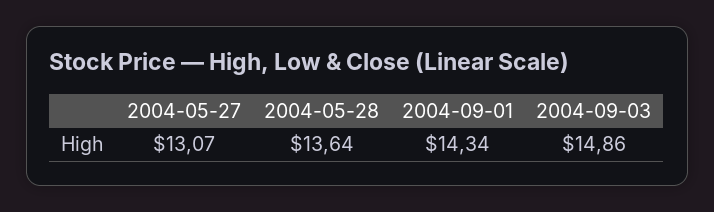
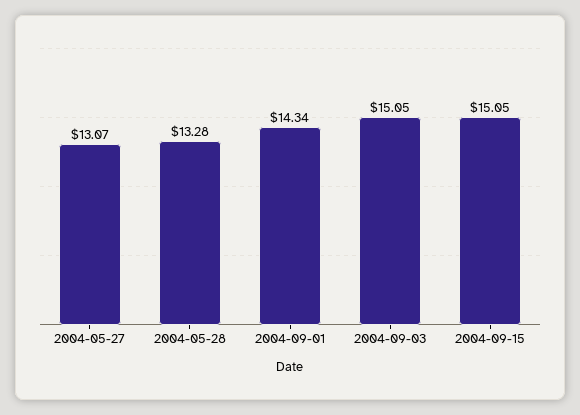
2004-05-28: 13.64 -> 13.28
2004-09-03: 14.86 -> 15.05
2004-09-15: none -> 15.05

